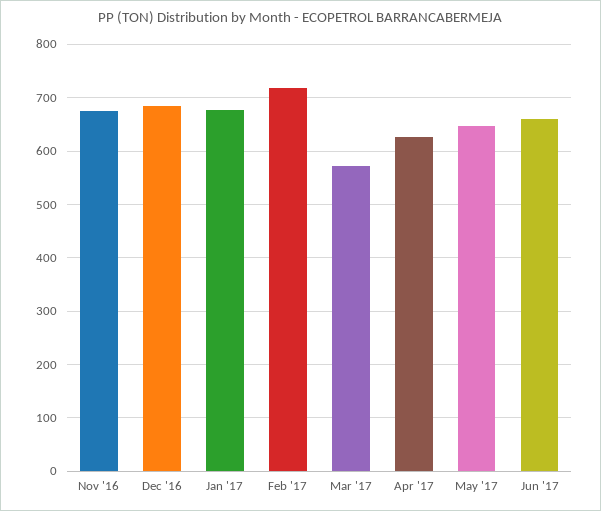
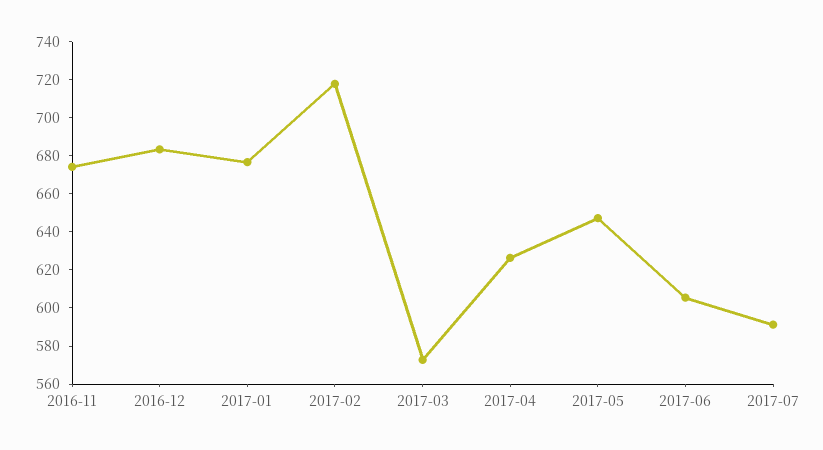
Jun '17: 660 -> 605
2017-07: none -> 590

